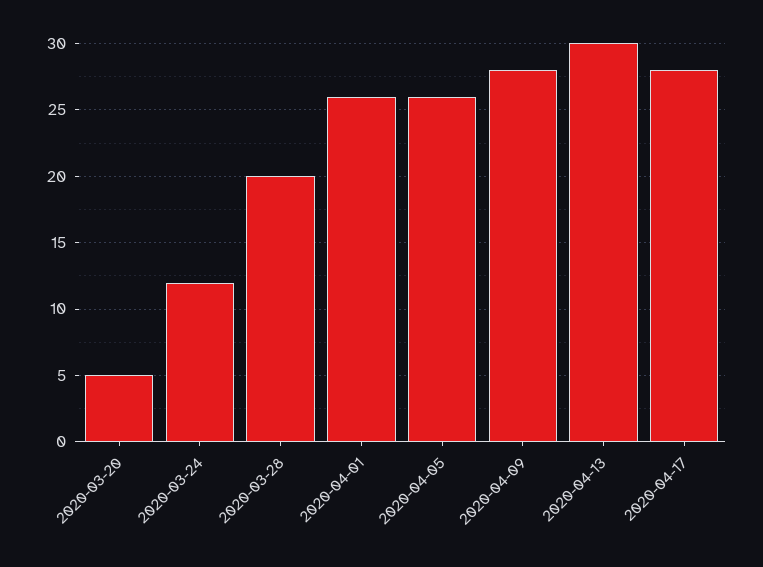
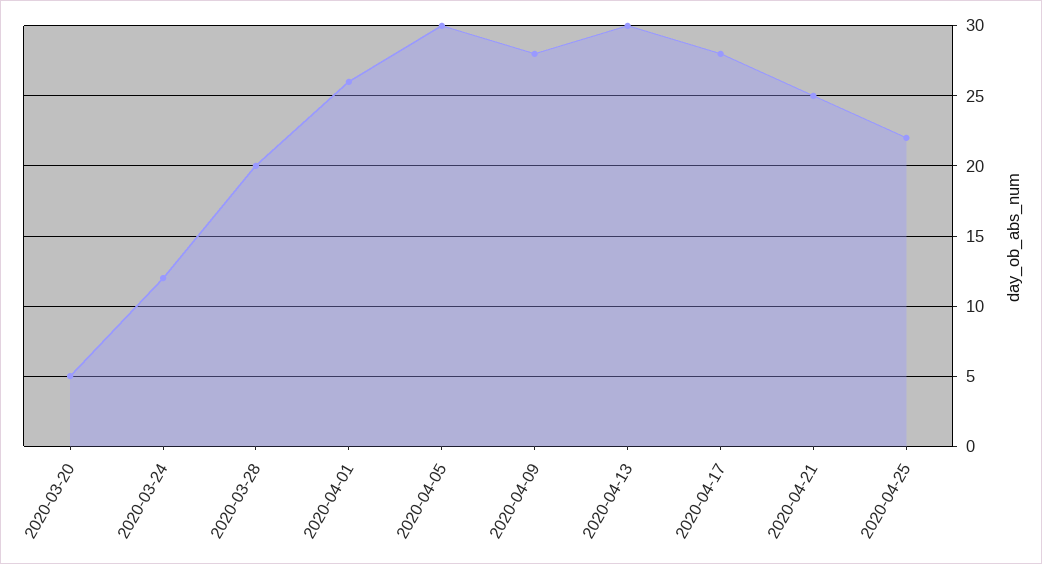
2020-04-05: 26 -> 30
2020-04-21: none -> 25
2020-04-25: none -> 22

